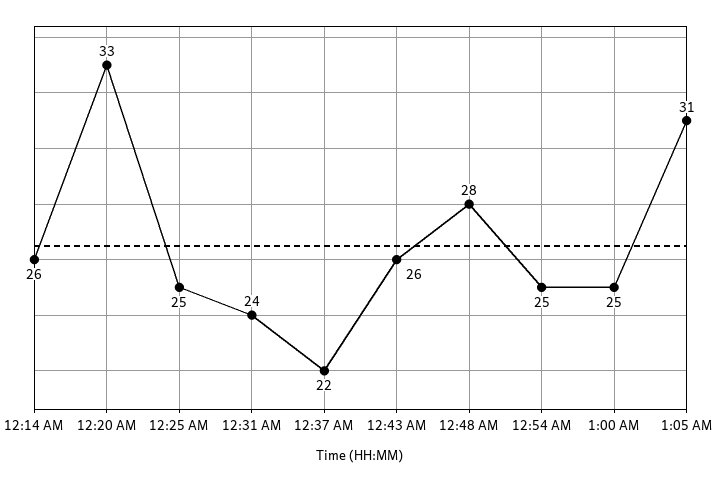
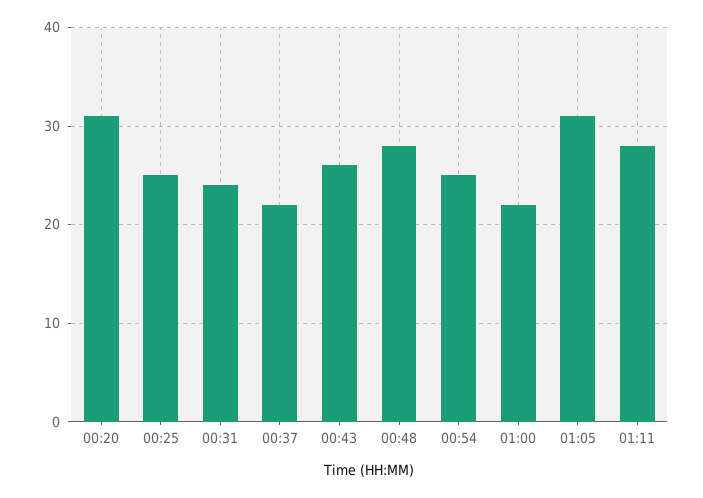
12:14 AM: 26 -> none
12:20 AM: 33 -> 31
1:00 AM: 25 -> 22
01:11: none -> 28

